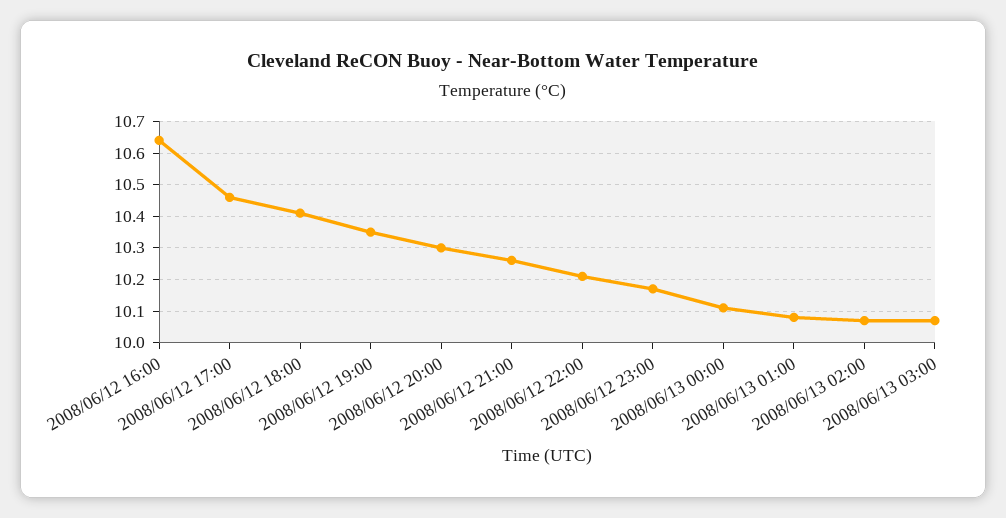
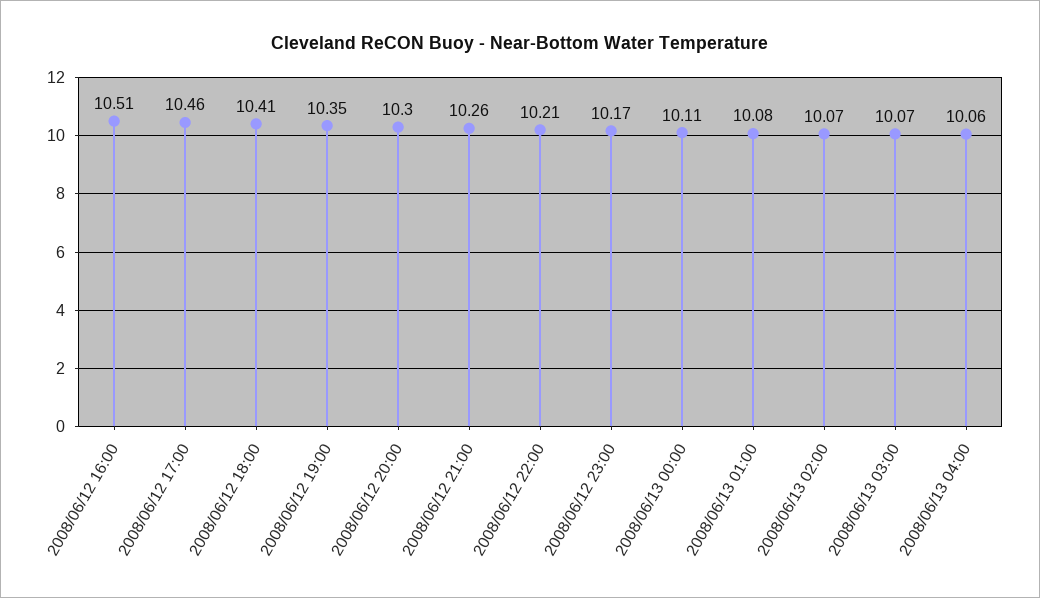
2008/06/12 16:00: 10.65 -> 10.51
2008/06/13 04:00: none -> 10.06

